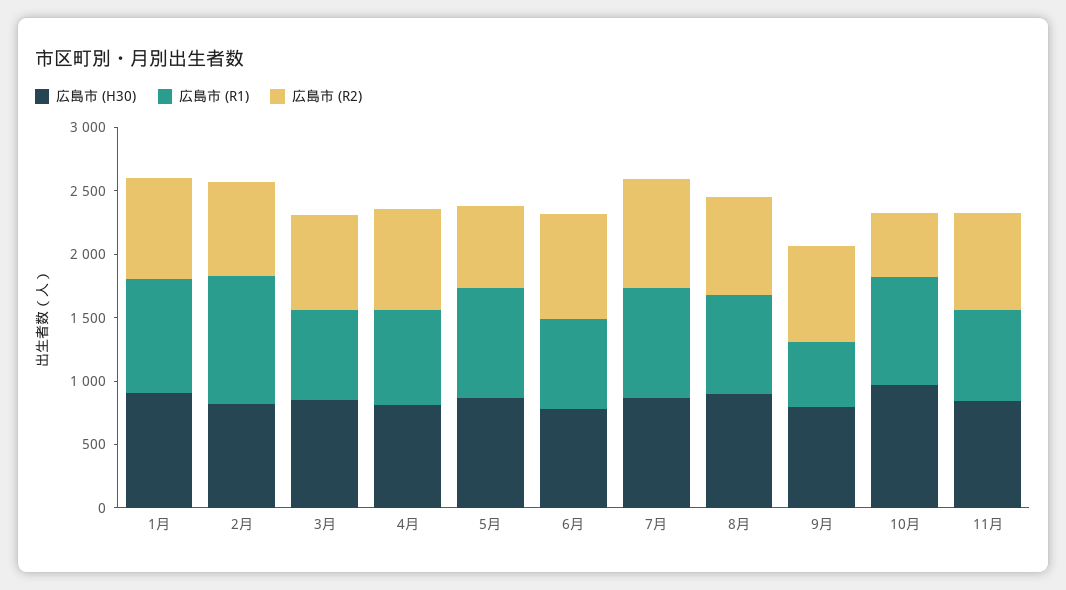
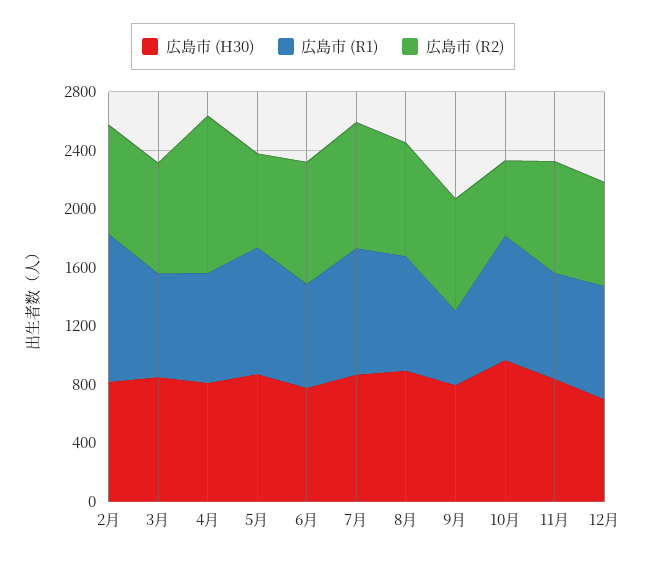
広島市 (H30), 1月: 900 -> none
広島市 (R1), 1月: 900 -> none
広島市 (R2), 1月: 800 -> none
広島市 (R2), 4月: 800 -> 1100
広島市 (H30), 12月: none -> 700
広島市 (R1), 12月: none -> 800
広島市 (R2), 12月: none -> 700

